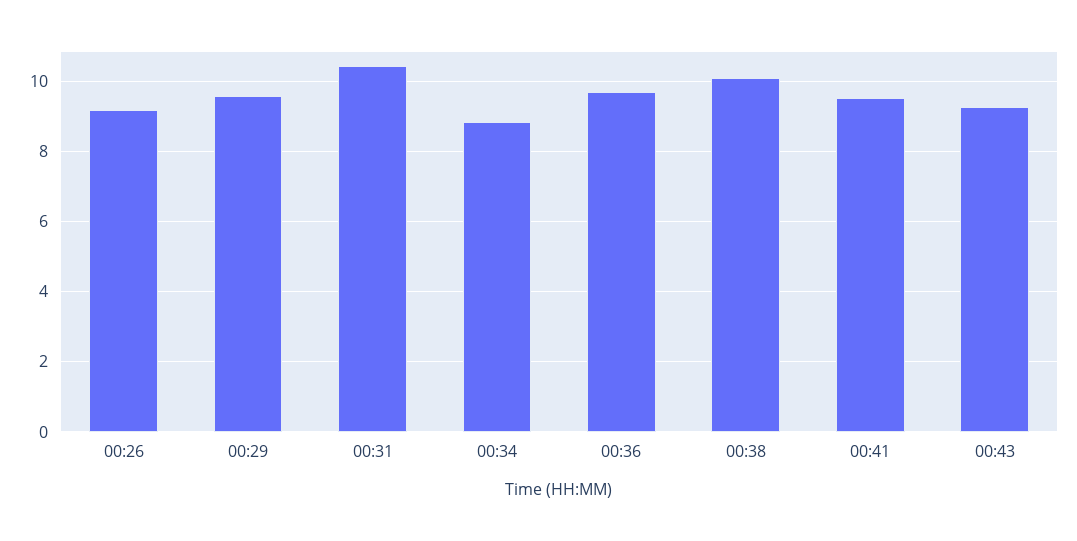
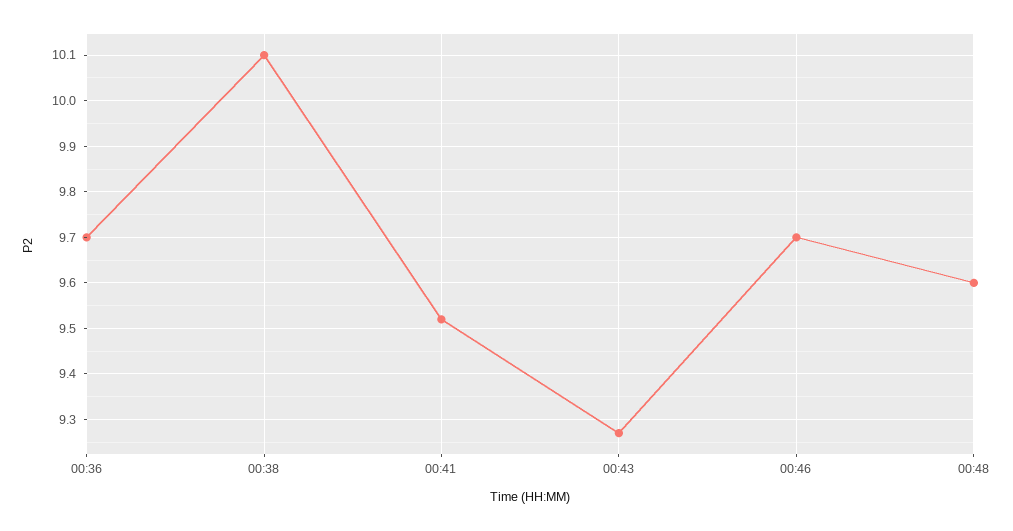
00:26: 9.2 -> none
00:29: 9.6 -> none
00:31: 10.4 -> none
00:34: 8.8 -> none
00:46: none -> 9.7
00:48: none -> 9.6

